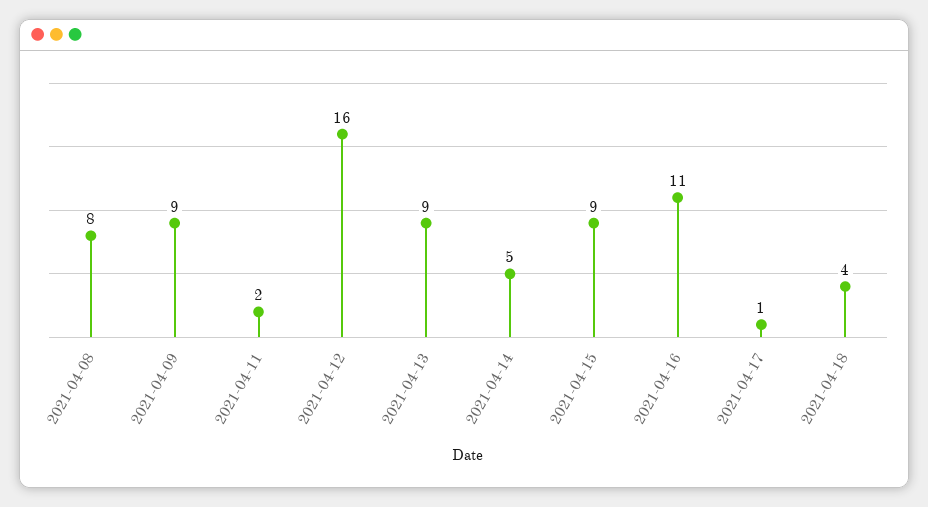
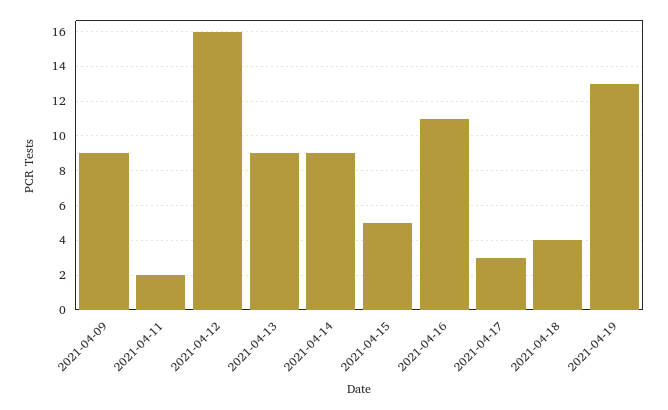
2021-04-08: 8 -> none
2021-04-14: 5 -> 9
2021-04-15: 9 -> 5
2021-04-17: 1 -> 3
2021-04-19: none -> 13

